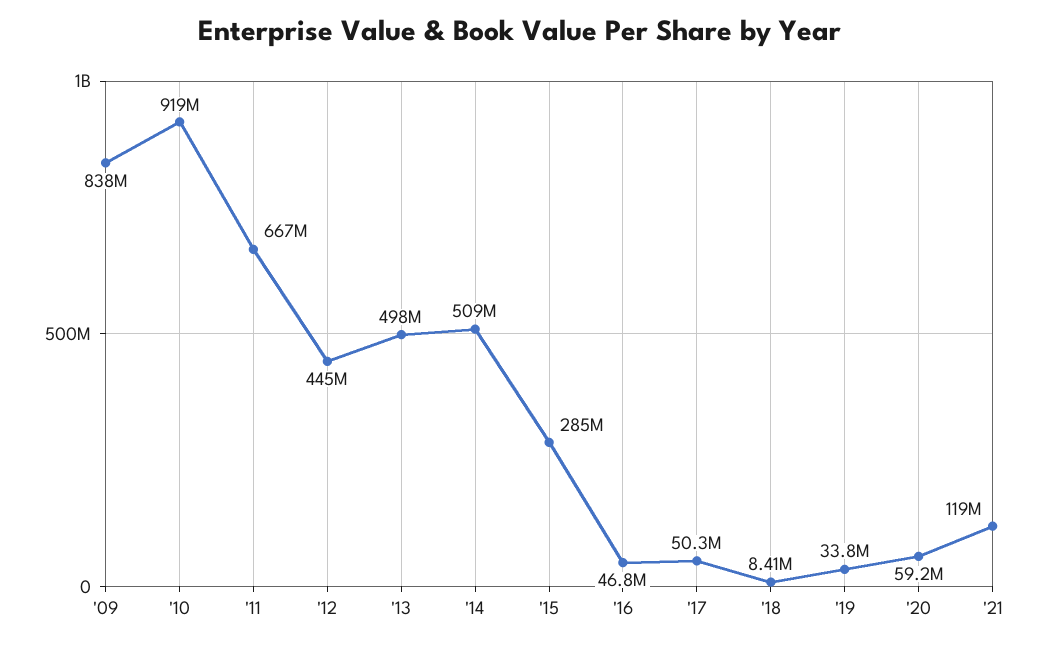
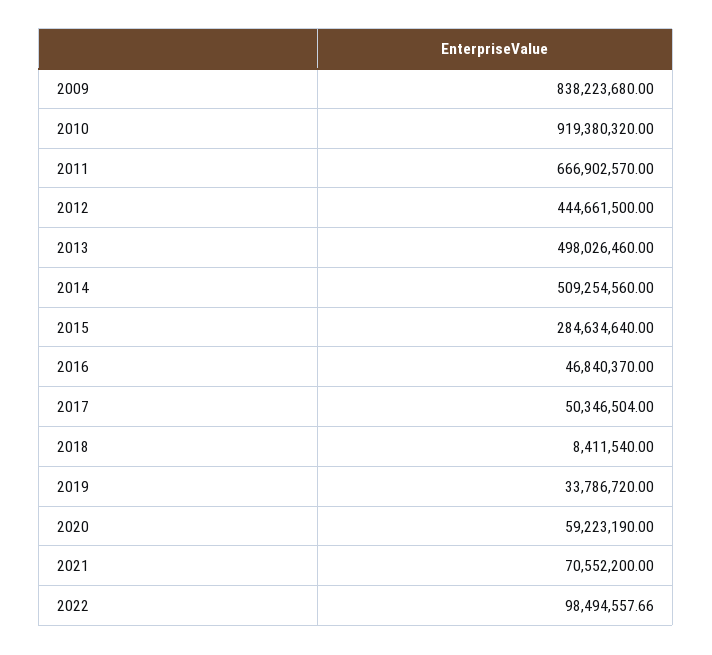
'21: 119000000 -> 70552200
2022: none -> 98494557.66

